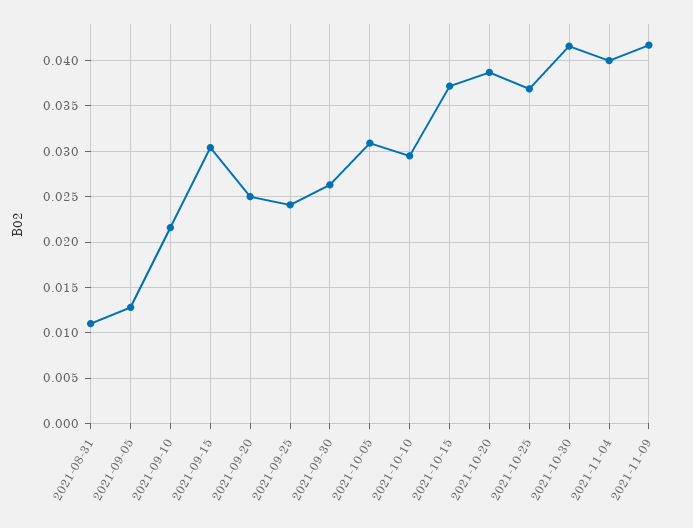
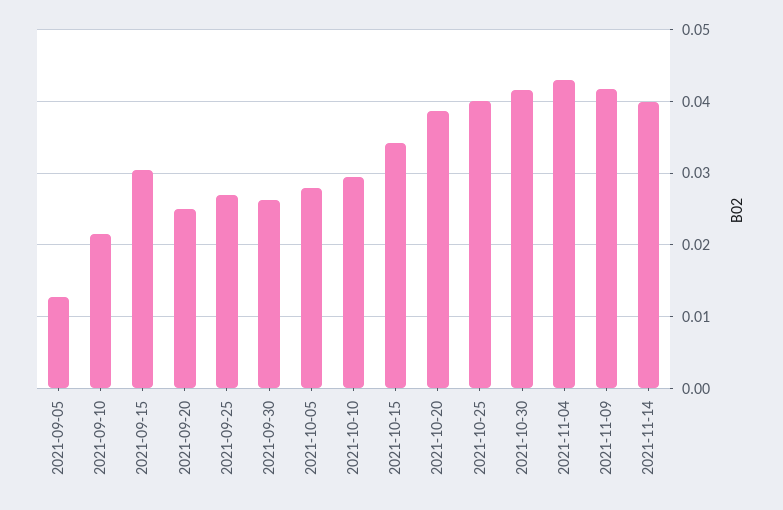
2021-08-31: 0.011 -> none
2021-09-25: 0.024 -> 0.027
2021-10-05: 0.031 -> 0.028
2021-10-15: 0.037 -> 0.034
2021-10-25: 0.037 -> 0.04
2021-11-04: 0.04 -> 0.043
2021-11-14: none -> 0.04

